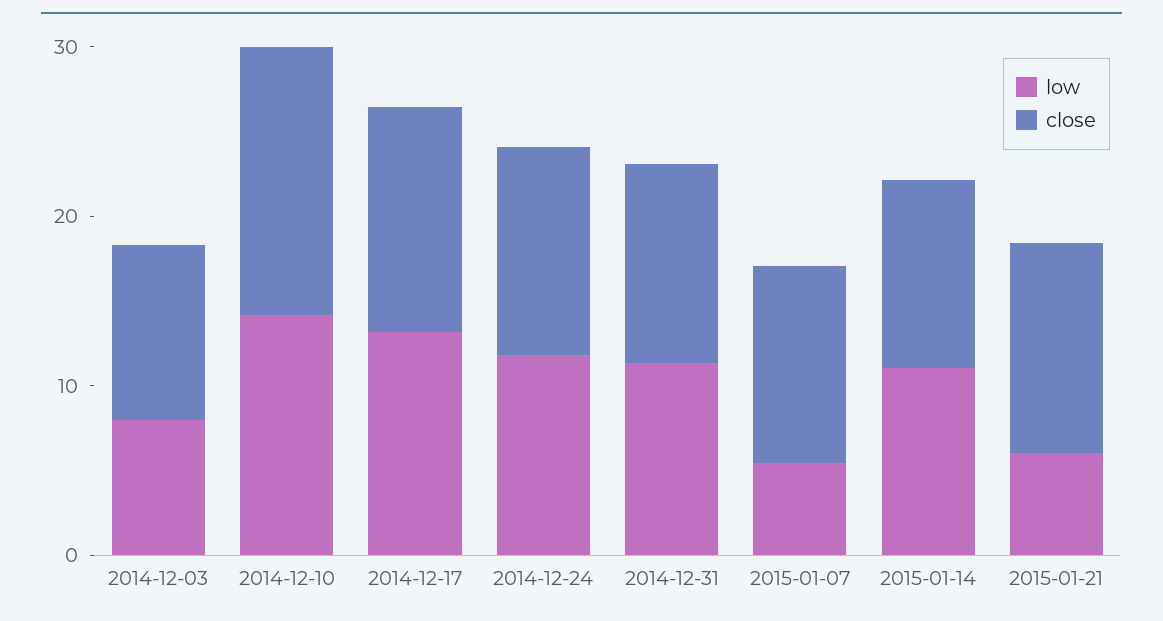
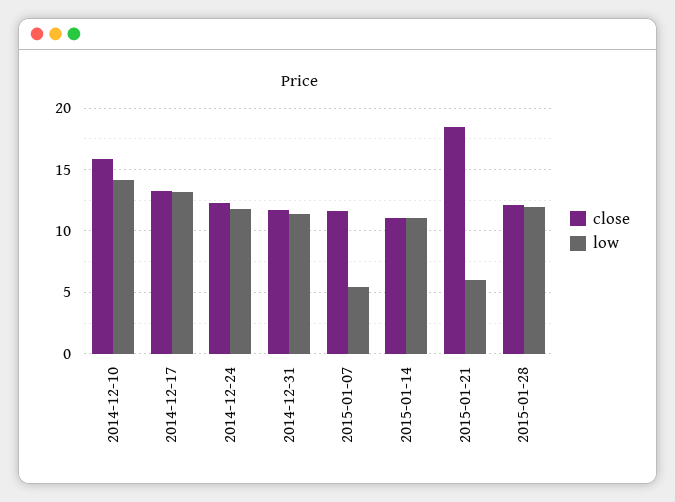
low, 2014-12-03: 8 -> none
close, 2014-12-03: 10 -> none
close, 2015-01-21: 12 -> 18.5
close, 2015-01-28: none -> 12
low, 2015-01-28: none -> 12

